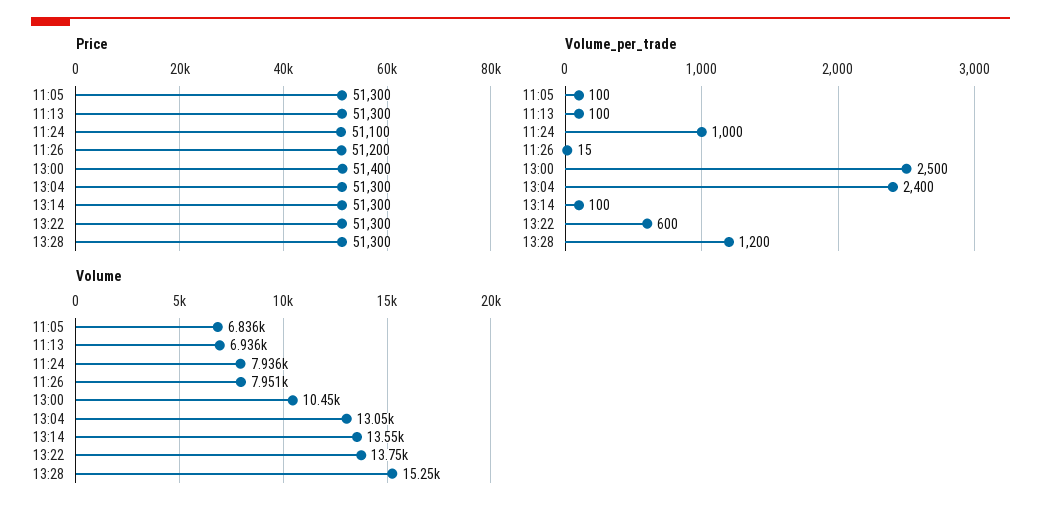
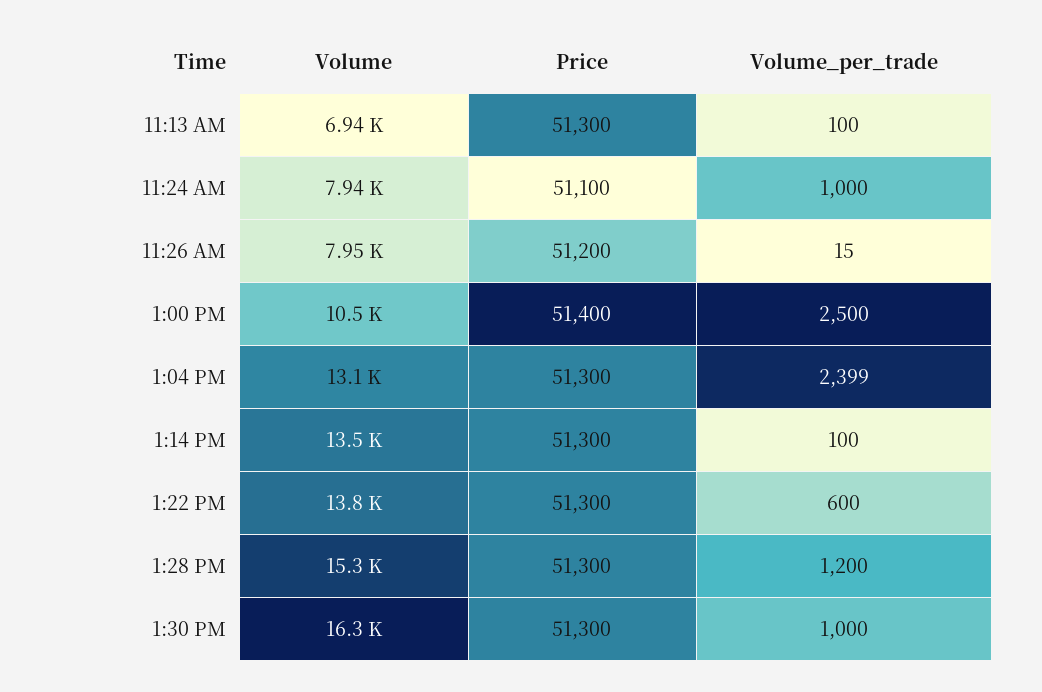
Price, 11:05: 51300 -> none
Volume_per_trade, 11:05: 100 -> none
Volume_per_trade, 13:04: 2400 -> 2399
Volume, 11:05: 6836 -> none
Volume, 1:30 PM: none -> 16300
Price, 1:30 PM: none -> 51300
Volume_per_trade, 1:30 PM: none -> 1000

